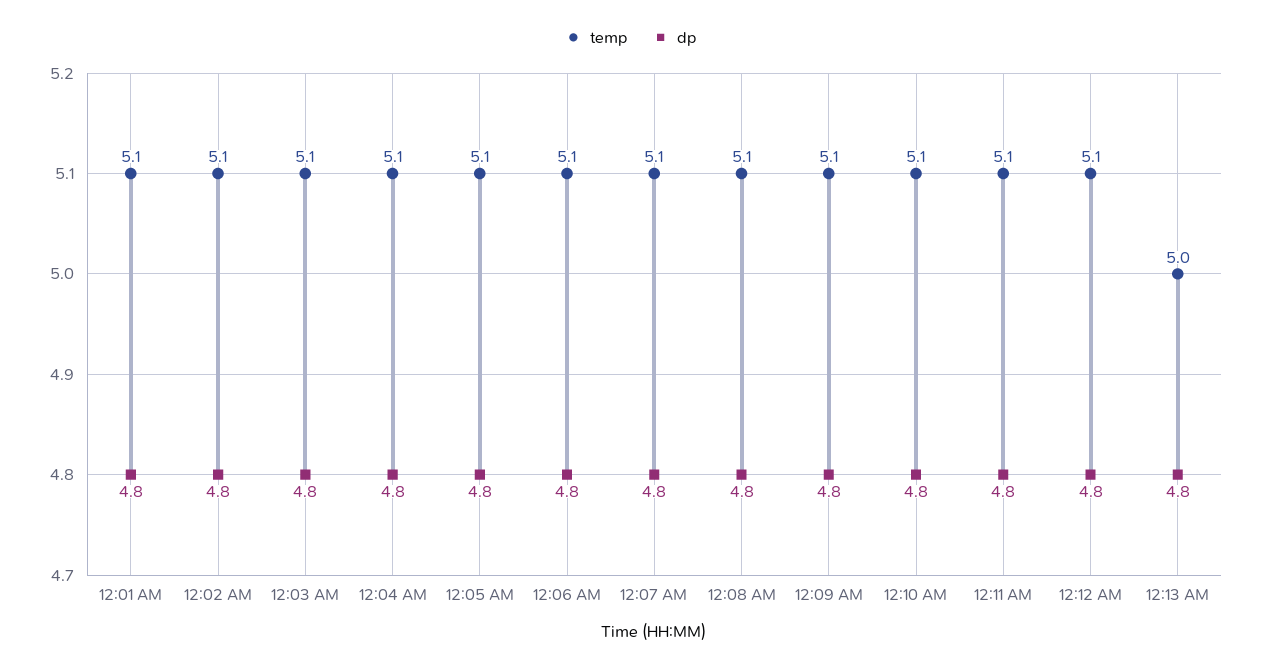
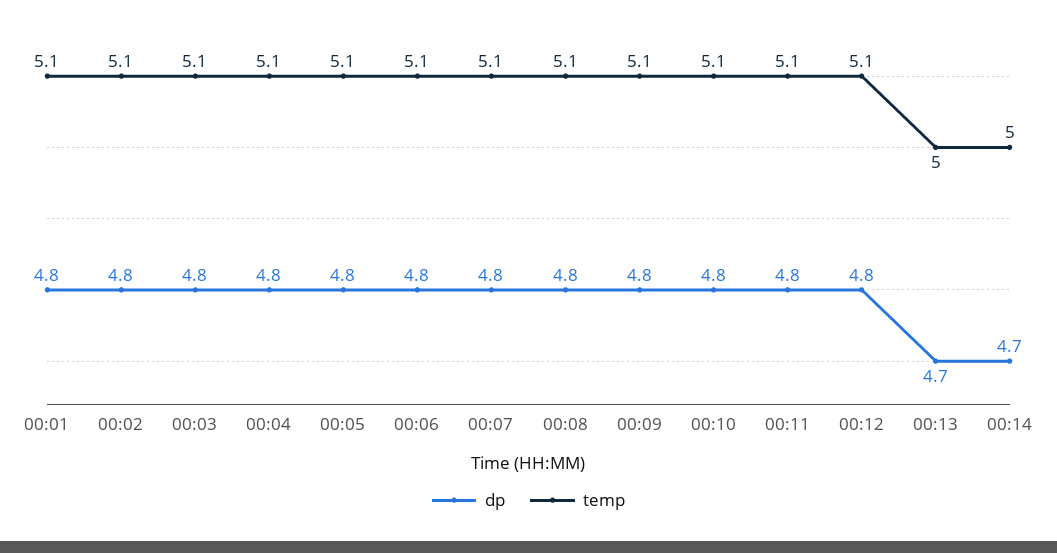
dp, 12:13 AM: 4.8 -> 4.7
dp, 00:14: none -> 4.7
temp, 00:14: none -> 5

